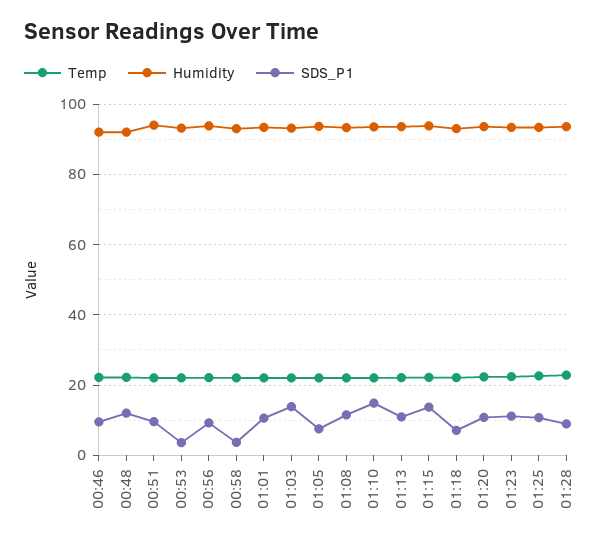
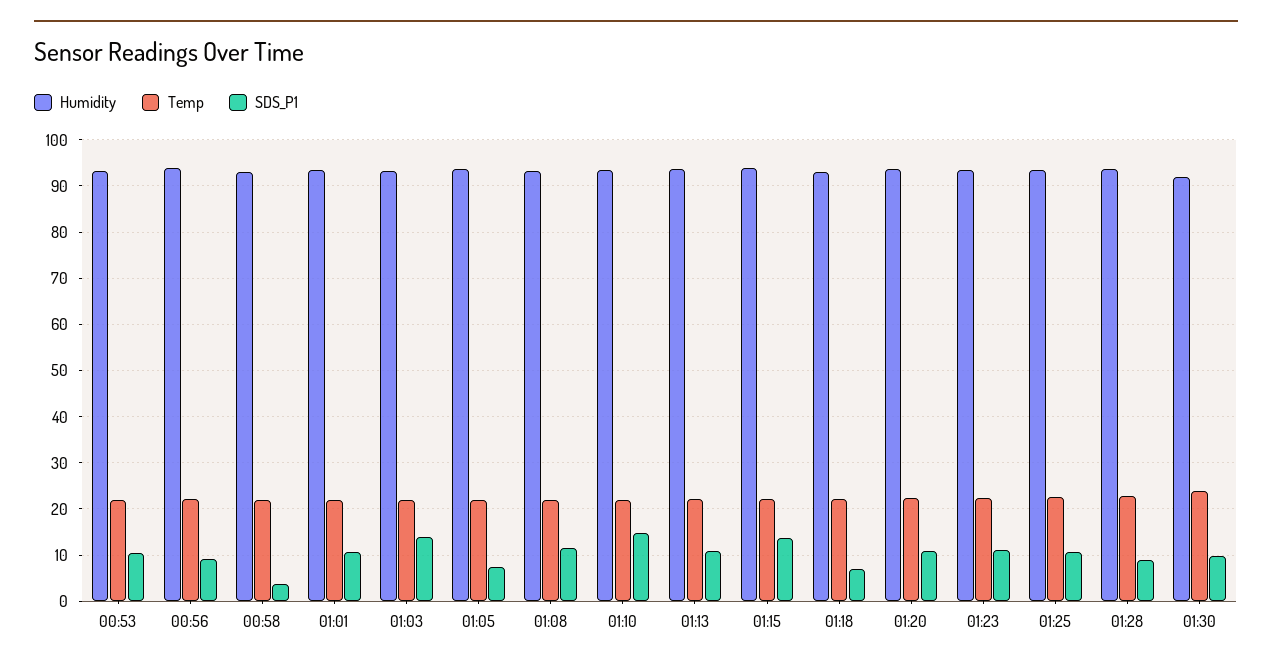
Temp, 00:46: 22 -> none
Humidity, 00:46: 92 -> none
SDS_P1, 00:46: 10 -> none
Temp, 00:48: 22 -> none
Humidity, 00:48: 92 -> none
SDS_P1, 00:48: 12 -> none
Temp, 00:51: 22 -> none
Humidity, 00:51: 94 -> none
SDS_P1, 00:51: 10 -> none
SDS_P1, 00:53: 4 -> 10
Humidity, 01:30: none -> 92
Temp, 01:30: none -> 24
SDS_P1, 01:30: none -> 10

